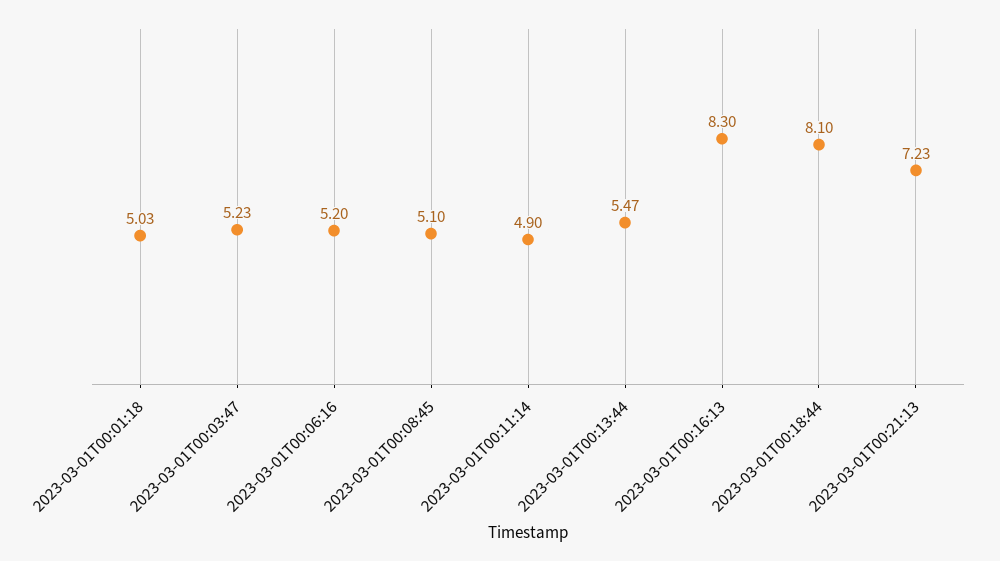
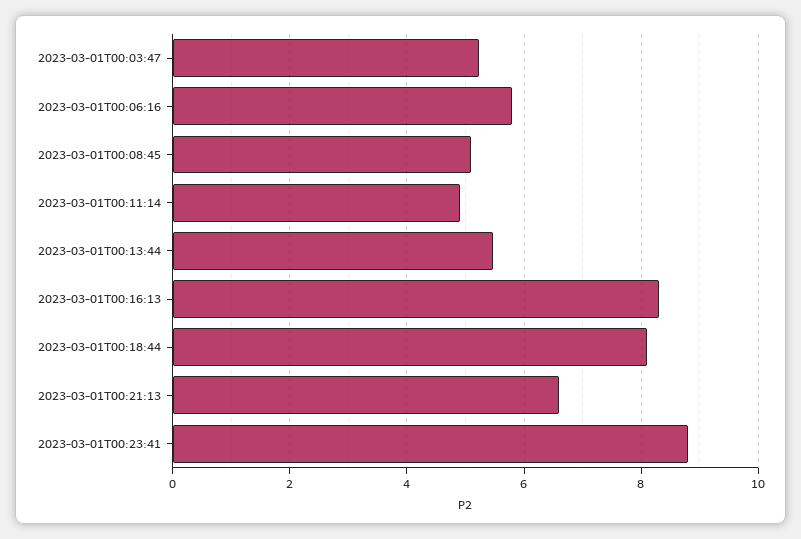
2023-03-01T00:01:18: 5.03 -> none
2023-03-01T00:06:16: 5.2 -> 5.8
2023-03-01T00:21:13: 7.23 -> 6.6
2023-03-01T00:23:41: none -> 8.8

